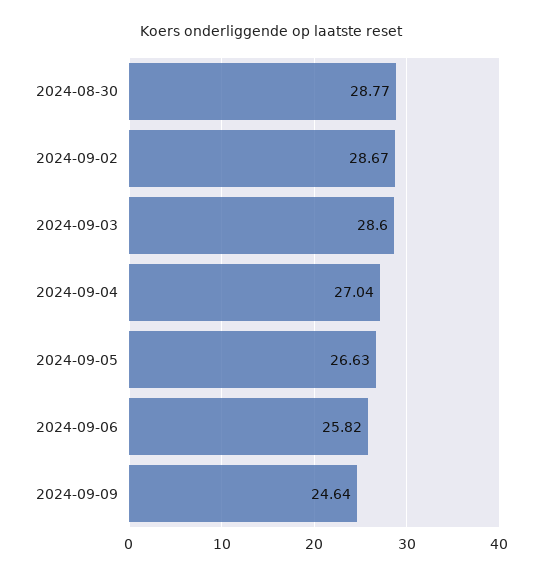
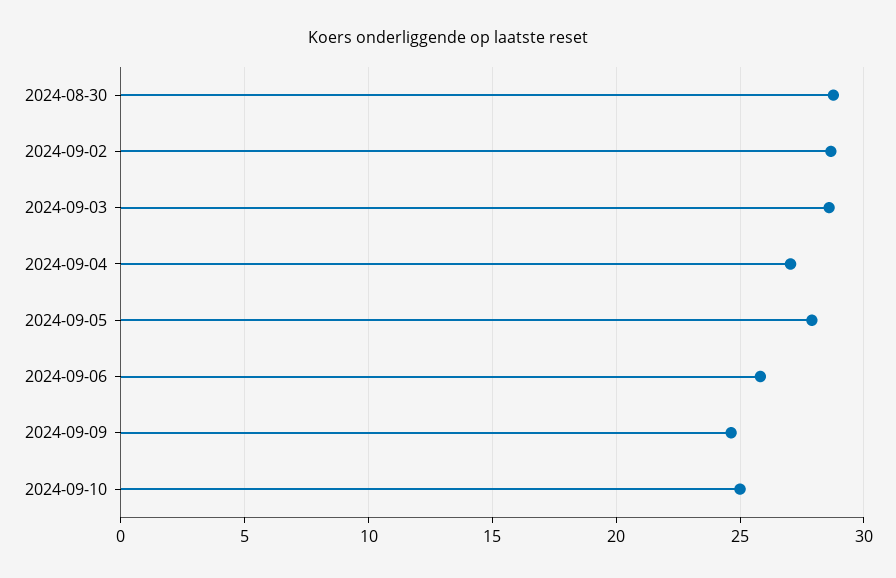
2024-09-05: 26.63 -> 28
2024-09-10: none -> 25

